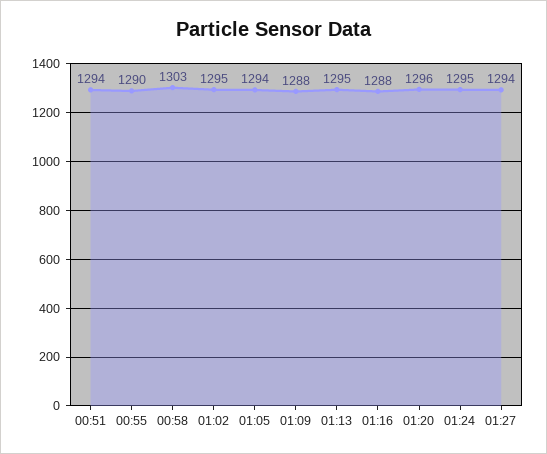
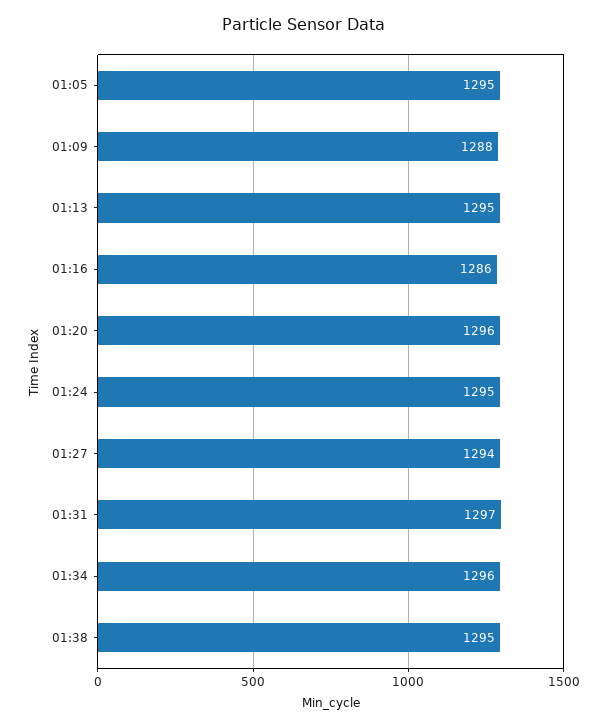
00:51: 1294 -> none
00:55: 1290 -> none
00:58: 1303 -> none
01:02: 1295 -> none
01:05: 1294 -> 1295
01:16: 1288 -> 1286
01:31: none -> 1297
01:34: none -> 1296
01:38: none -> 1295

